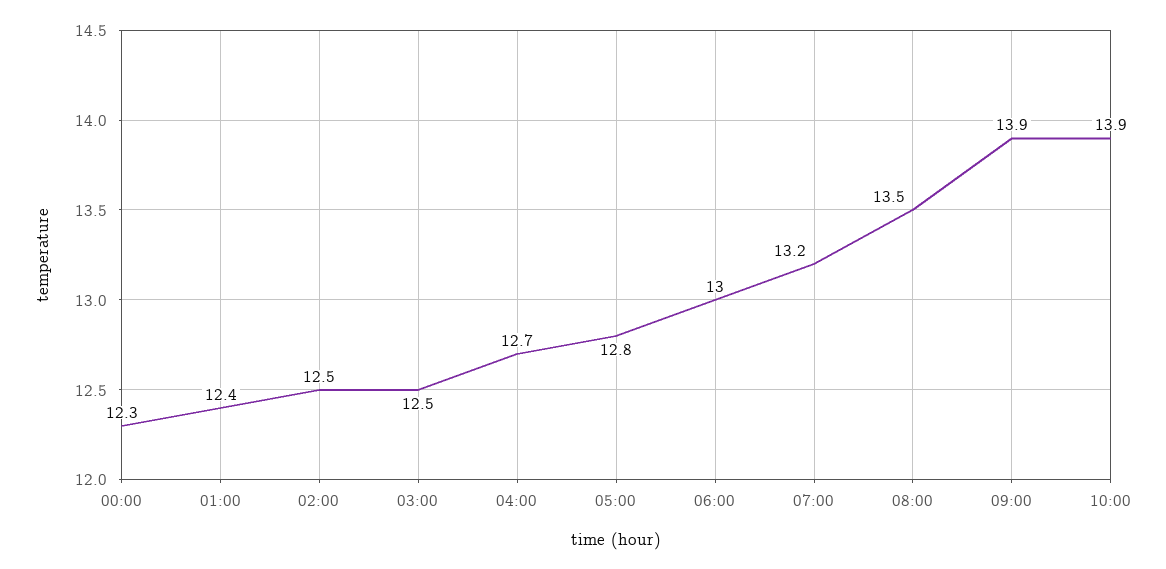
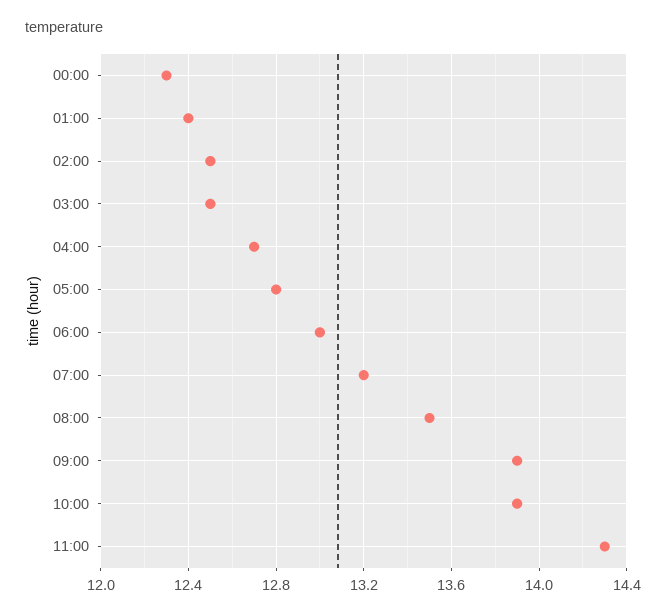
11:00: none -> 14.3

